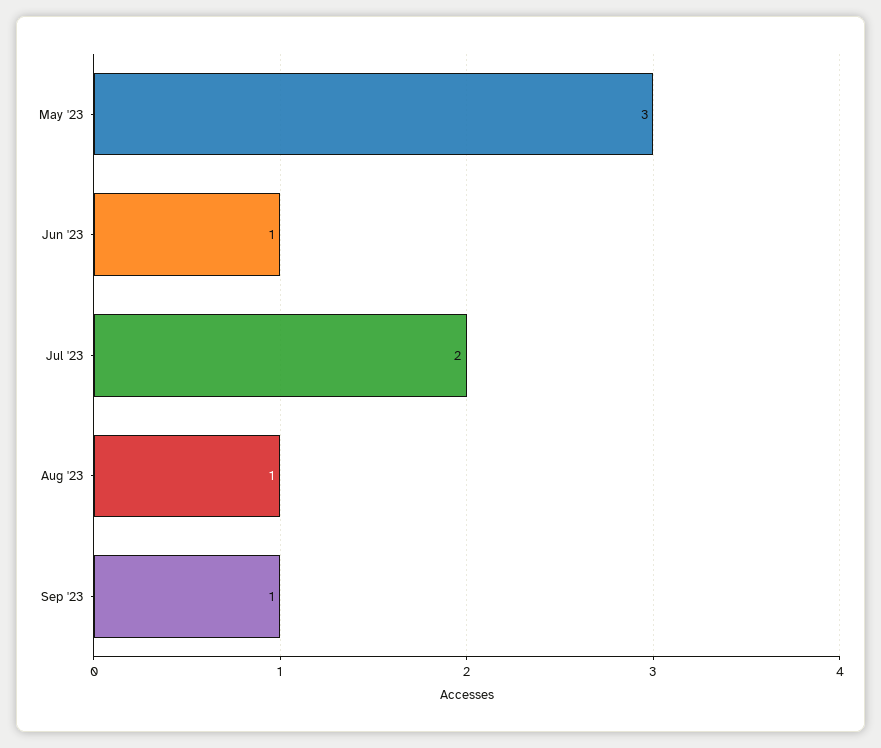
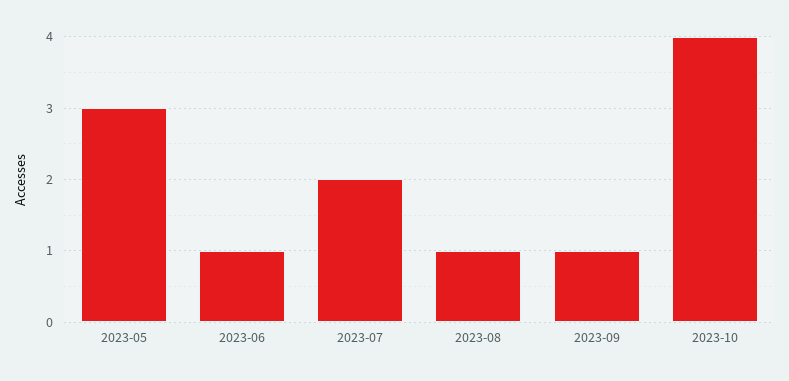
2023-10: none -> 4

